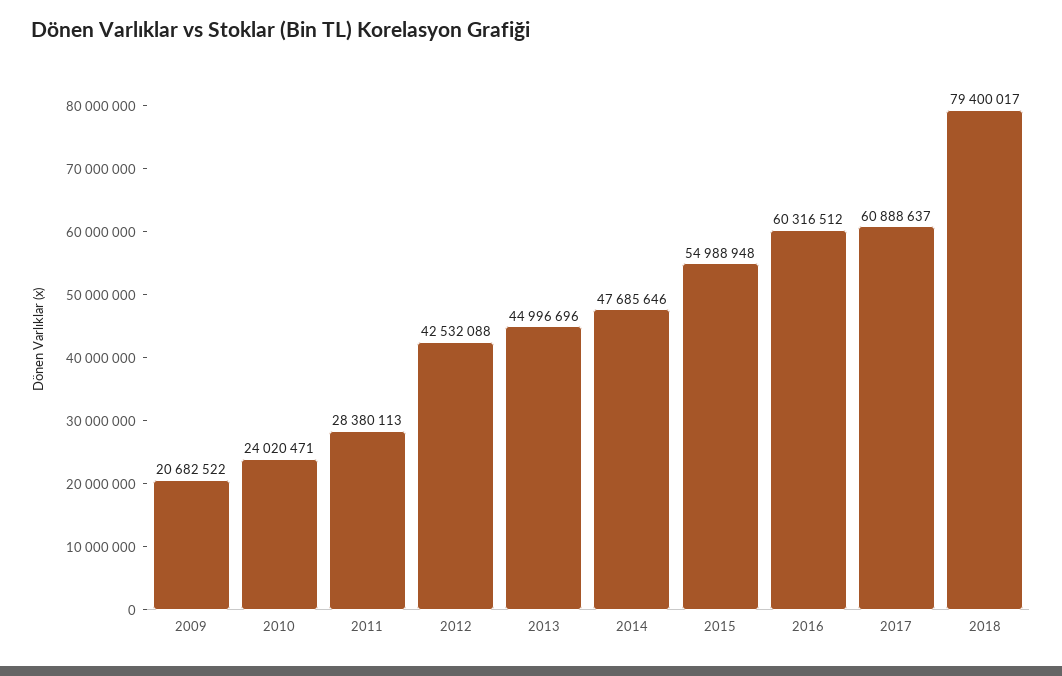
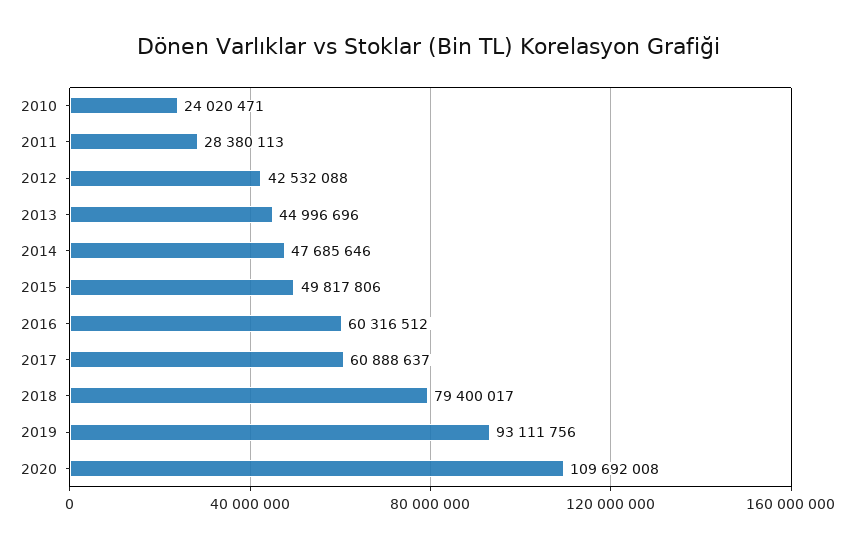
2009: 20682522 -> none
2015: 54988948 -> 49817806
2019: none -> 93111756
2020: none -> 109692008

